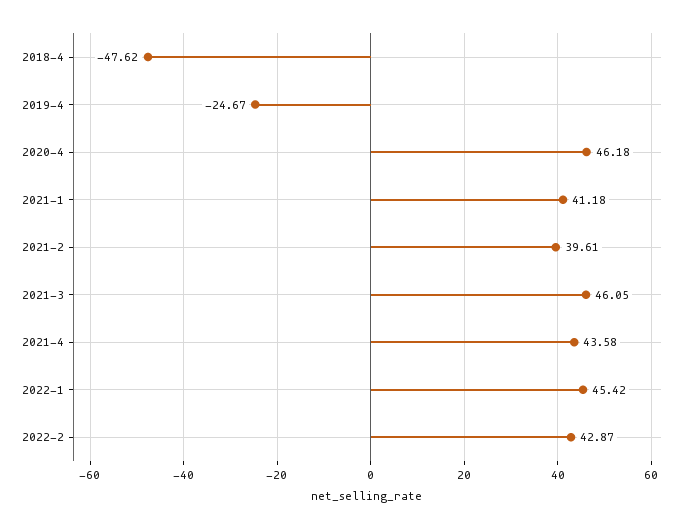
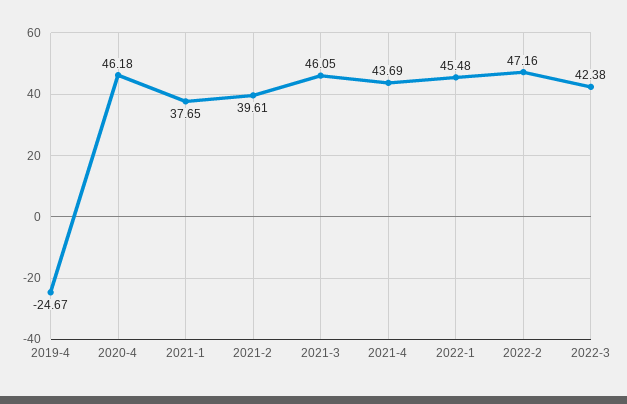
2018-4: -47.62 -> none
2021-1: 41.18 -> 37.65
2021-4: 43.58 -> 43.69
2022-1: 45.42 -> 45.48
2022-2: 42.87 -> 47.16
2022-3: none -> 42.38

